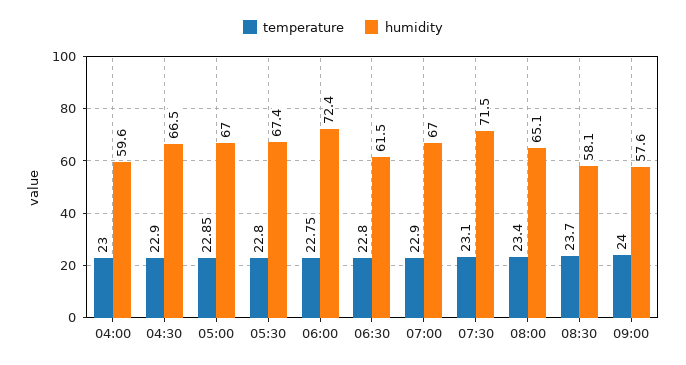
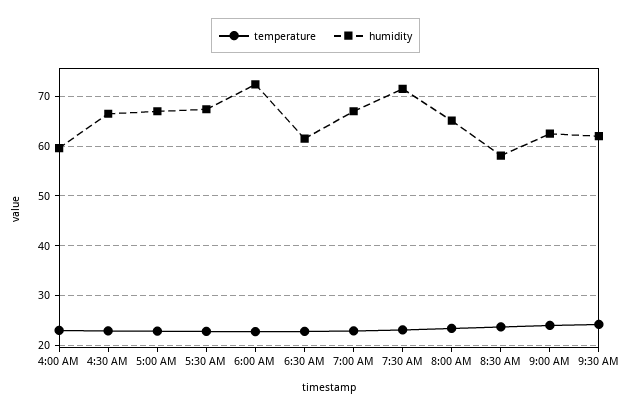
humidity, 09:00: 57.6 -> 62
temperature, 9:30 AM: none -> 24
humidity, 9:30 AM: none -> 62

